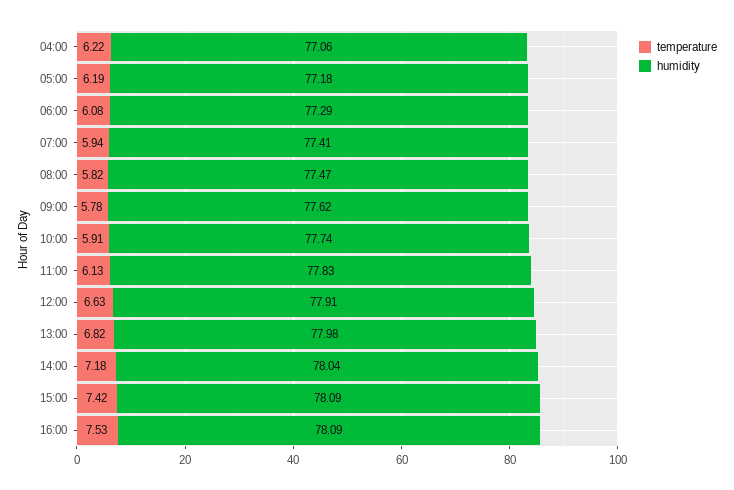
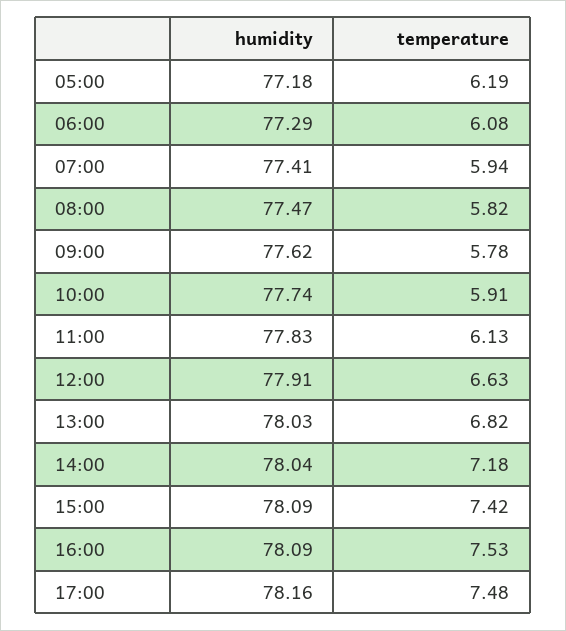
temperature, 04:00: 6.22 -> none
humidity, 04:00: 77.06 -> none
humidity, 13:00: 77.98 -> 78.03
humidity, 17:00: none -> 78.16
temperature, 17:00: none -> 7.48

